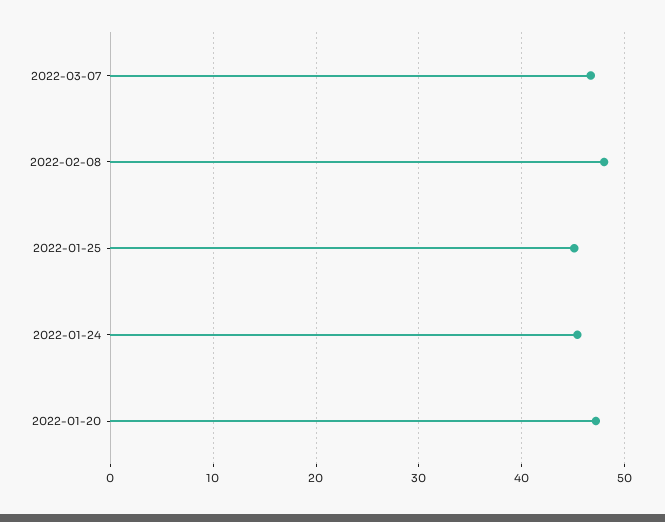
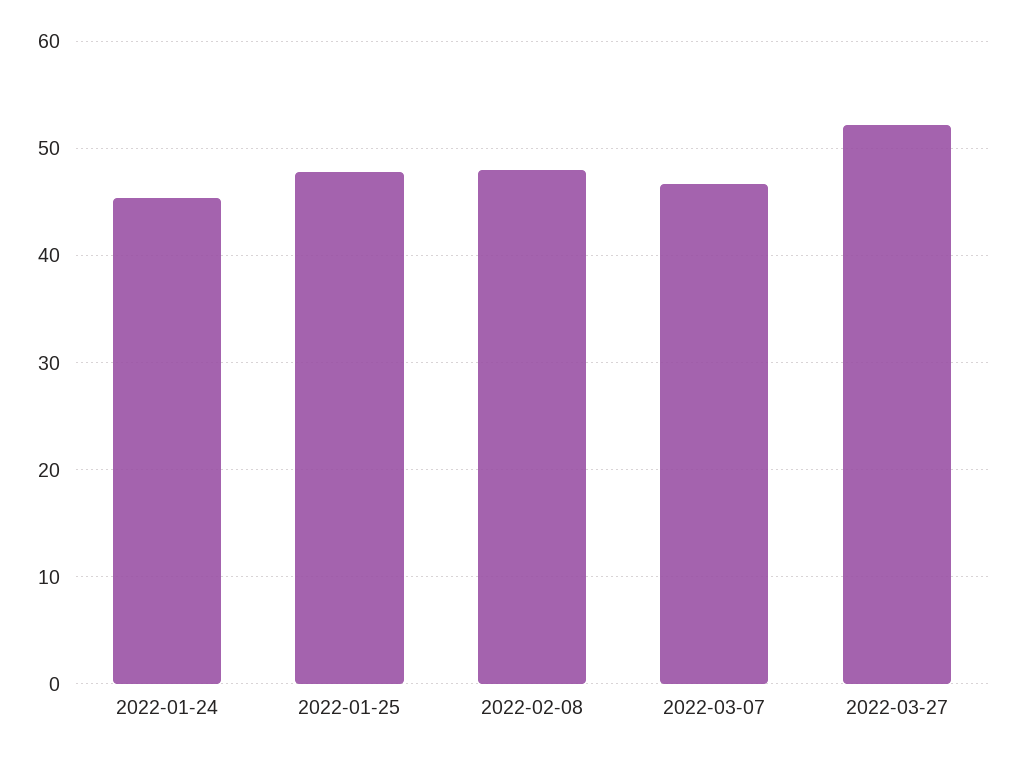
2022-01-25: 45 -> 48
2022-01-20: 47 -> none
2022-03-27: none -> 52

